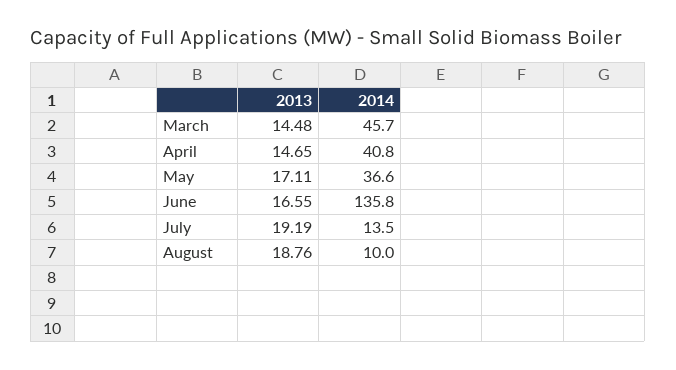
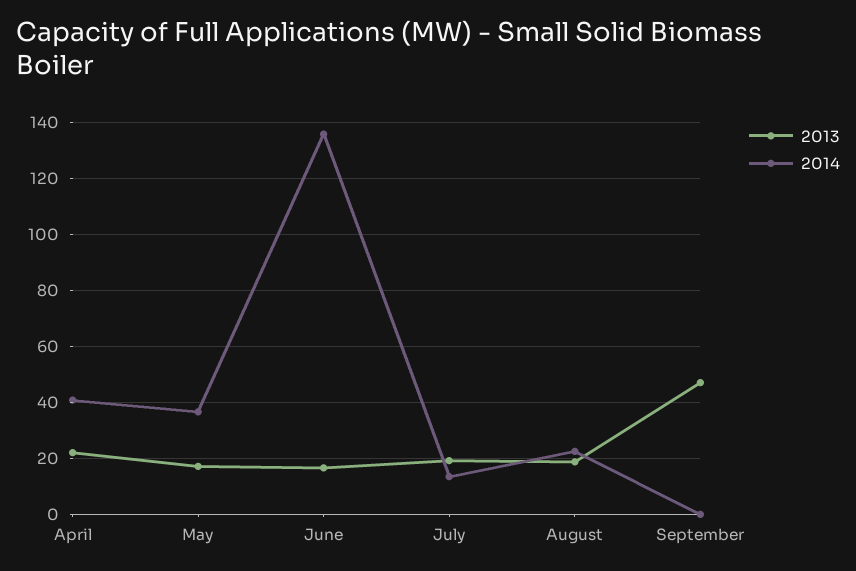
2013, March: 14.48 -> none
2014, March: 45.7 -> none
2013, April: 14.65 -> 22.5
2014, August: 10 -> 22.5
2013, September: none -> 47.5
2014, September: none -> 0

